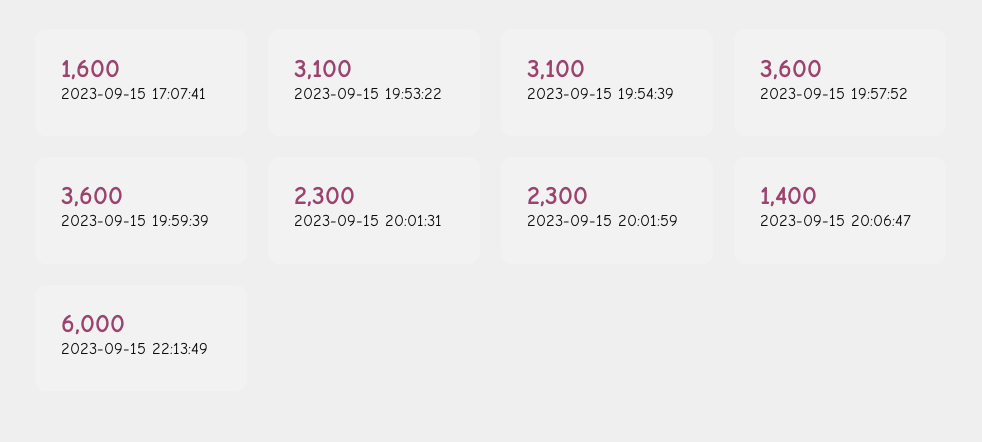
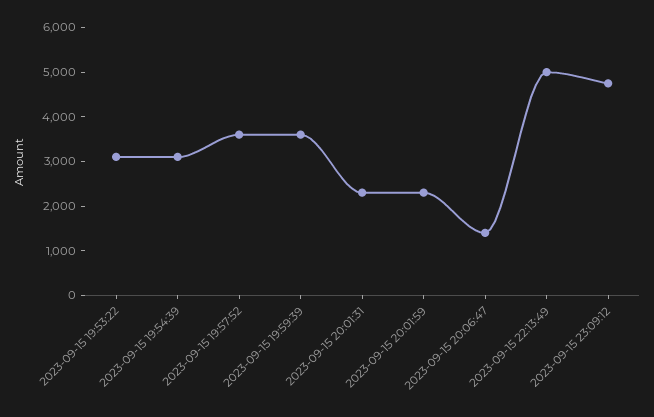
2023-09-15 17:07:41: 1600 -> none
2023-09-15 22:13:49: 6000 -> 5000
2023-09-15 23:09:12: none -> 4800

